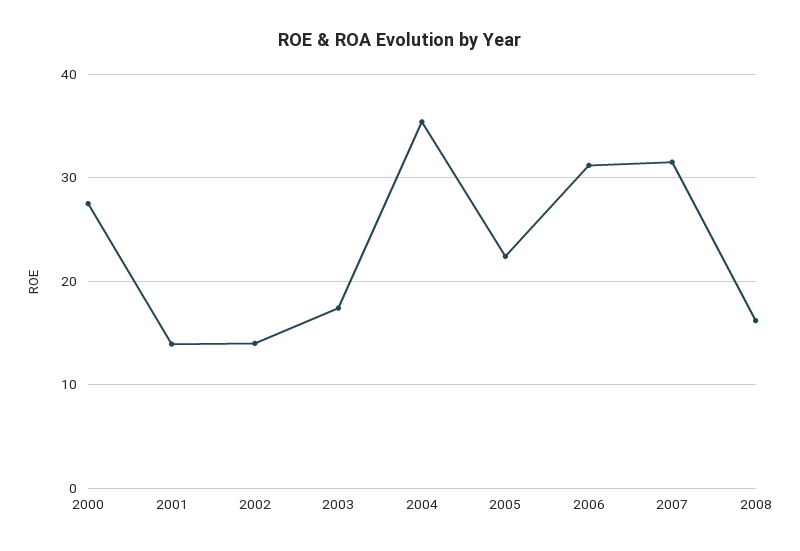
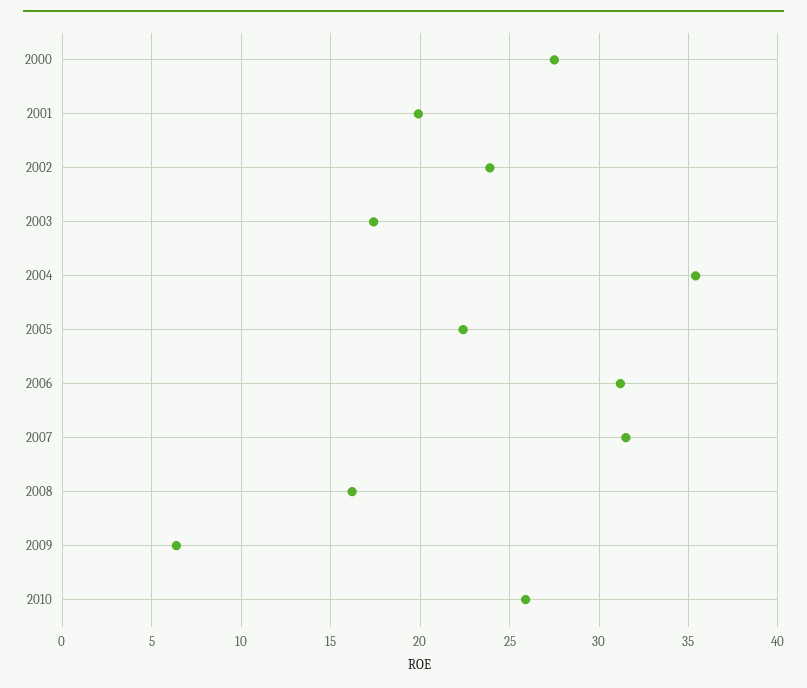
2001: 14 -> 20
2002: 14 -> 24
2009: none -> 6.5
2010: none -> 26

